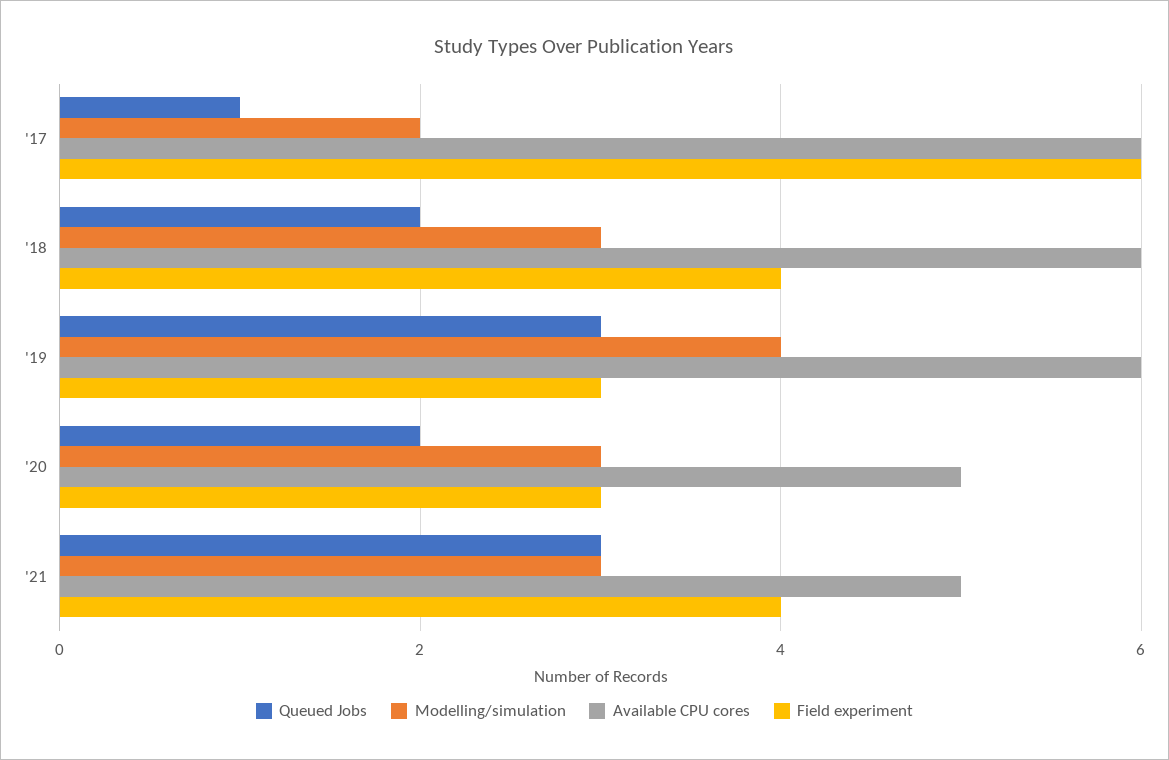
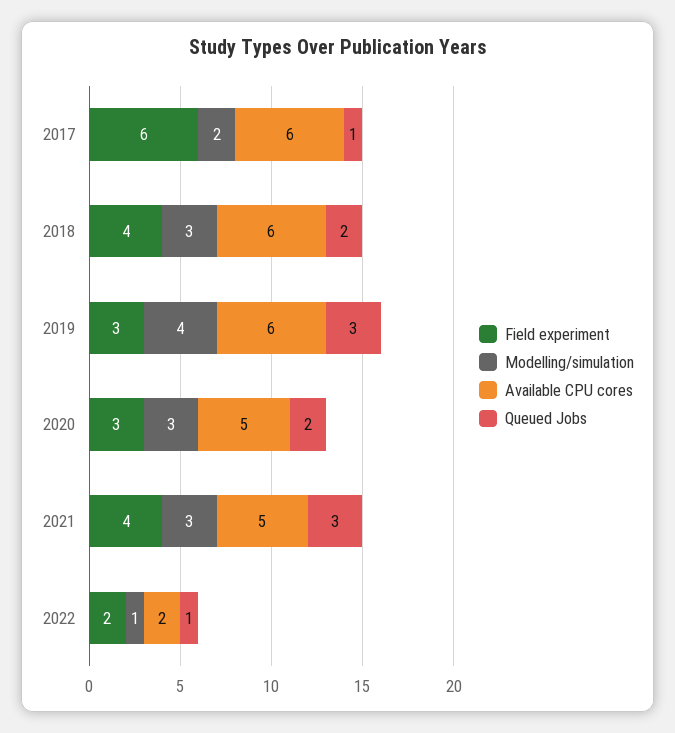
Field experiment, 2022: none -> 2
Modelling/simulation, 2022: none -> 1
Available CPU cores, 2022: none -> 2
Queued Jobs, 2022: none -> 1

